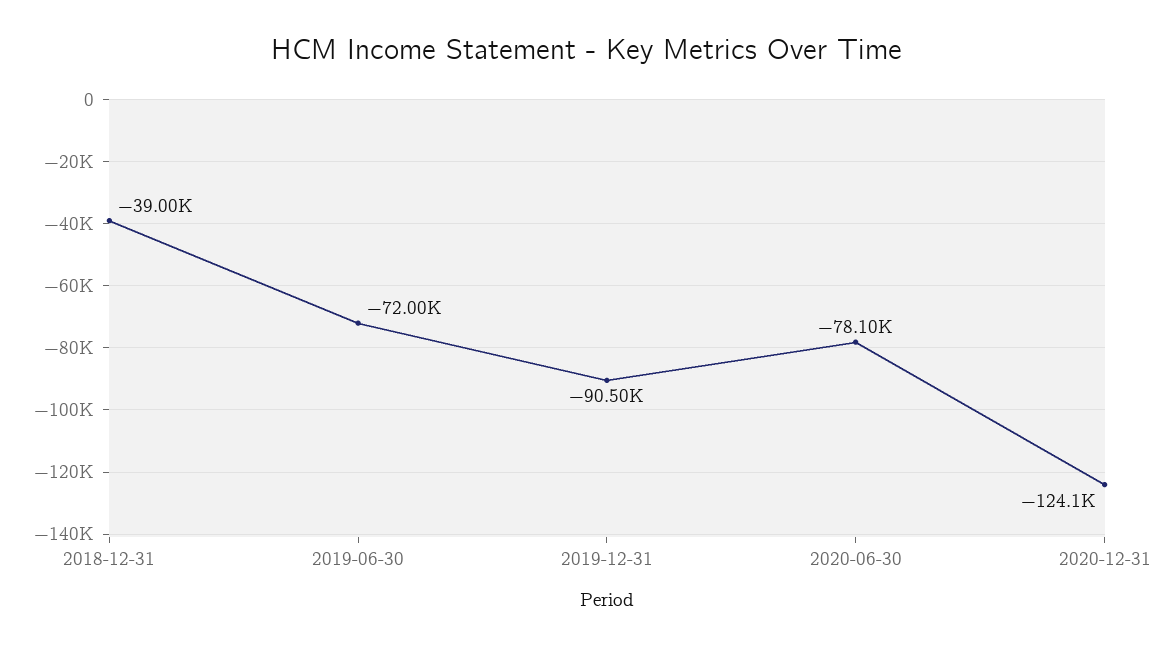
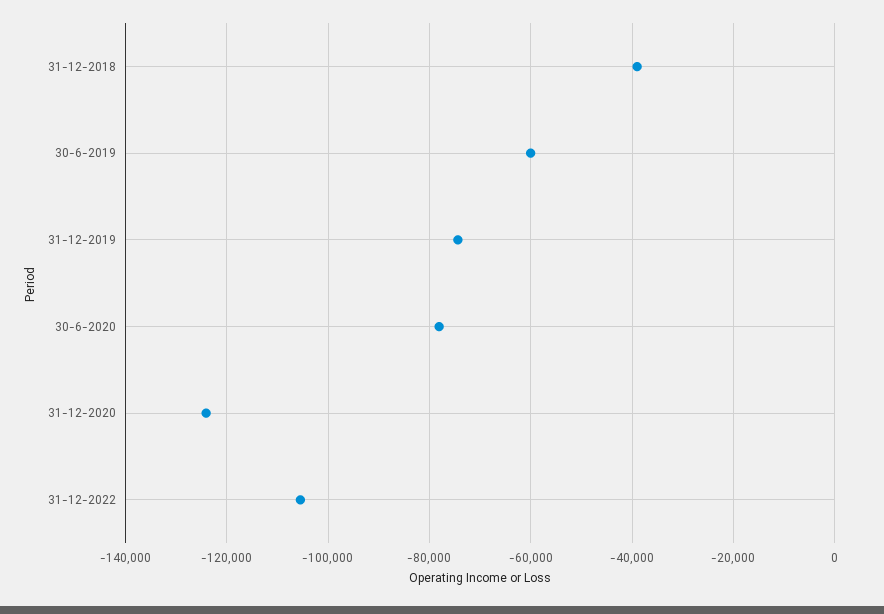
2019-06-30: -72000 -> -60000
2019-12-31: -90500 -> -74000
31-12-2022: none -> -106000

